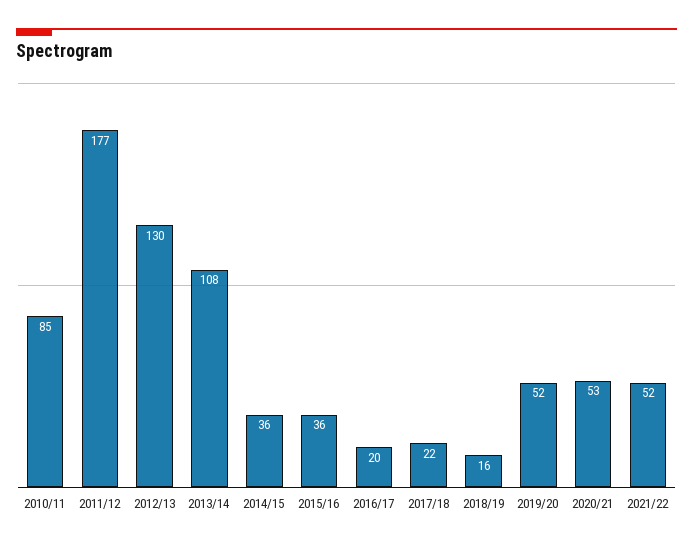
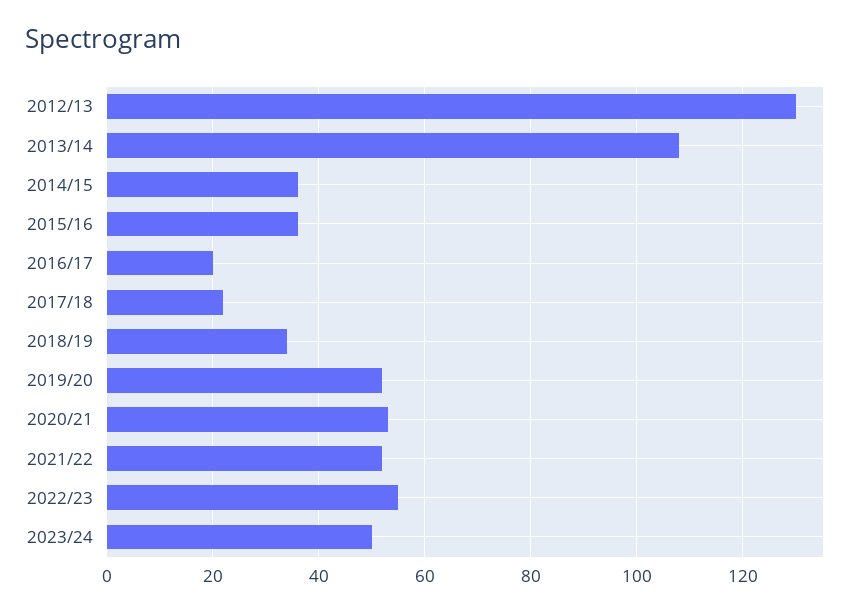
2010/11: 85 -> none
2011/12: 177 -> none
2018/19: 16 -> 35
2022/23: none -> 55
2023/24: none -> 50

